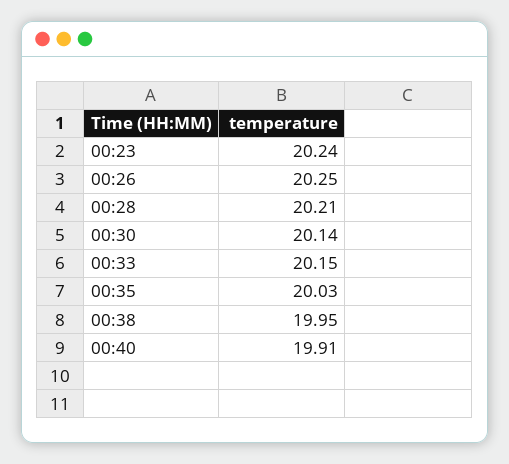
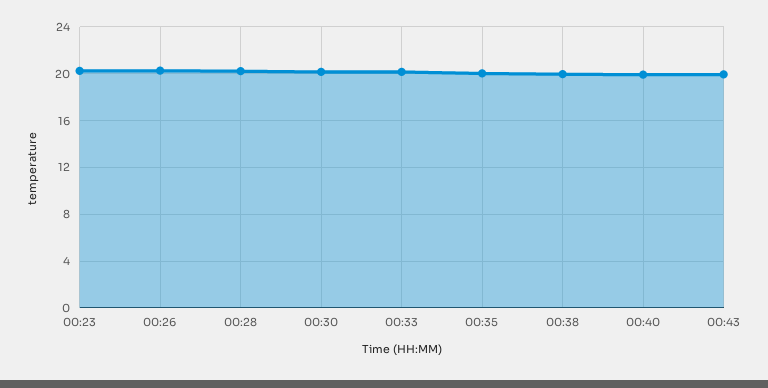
00:43: none -> 20

